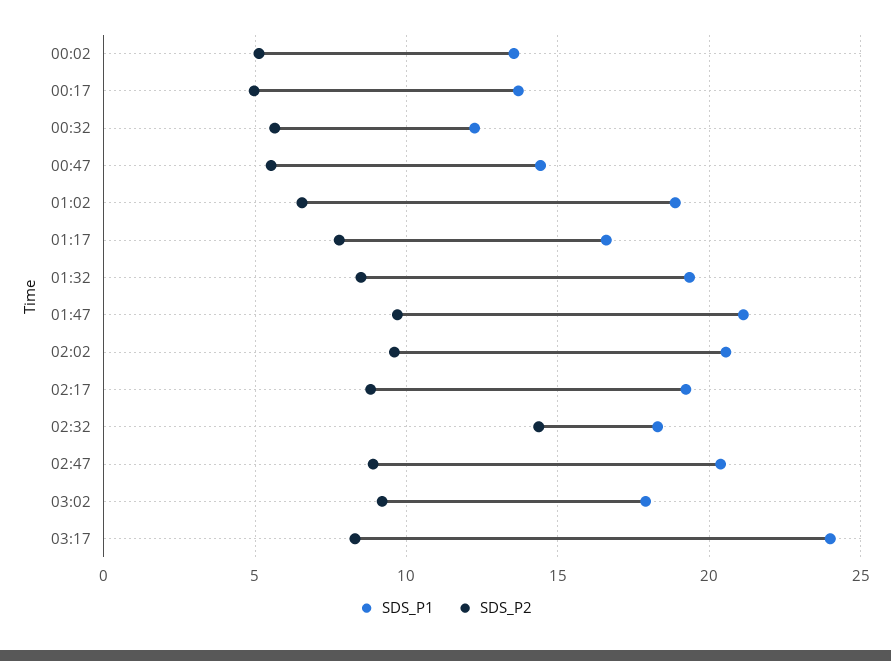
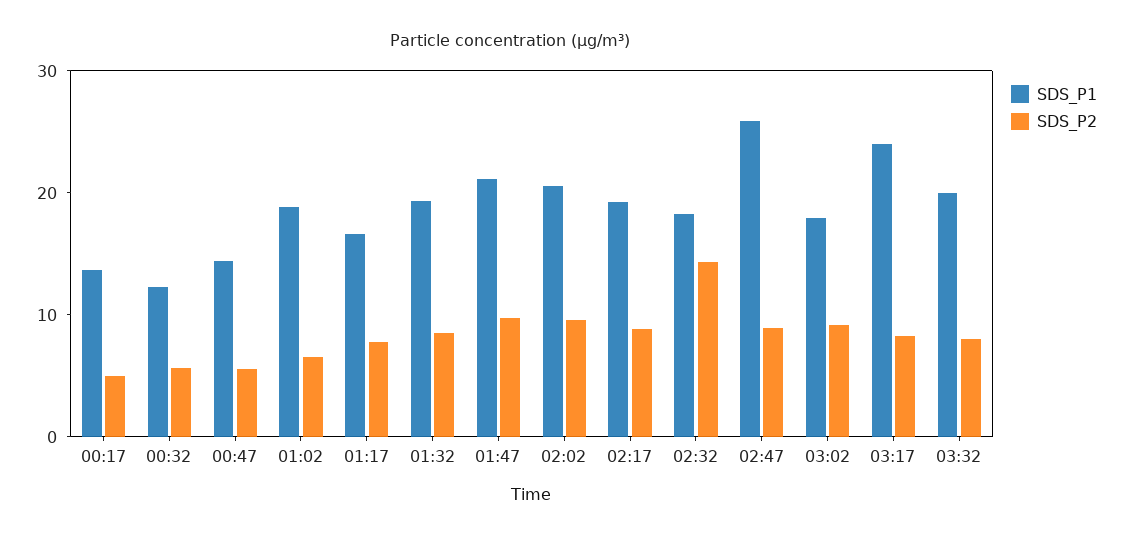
SDS_P1, 00:02: 13.5 -> none
SDS_P2, 00:02: 5 -> none
SDS_P1, 02:47: 20.5 -> 26
SDS_P1, 03:32: none -> 20
SDS_P2, 03:32: none -> 8

